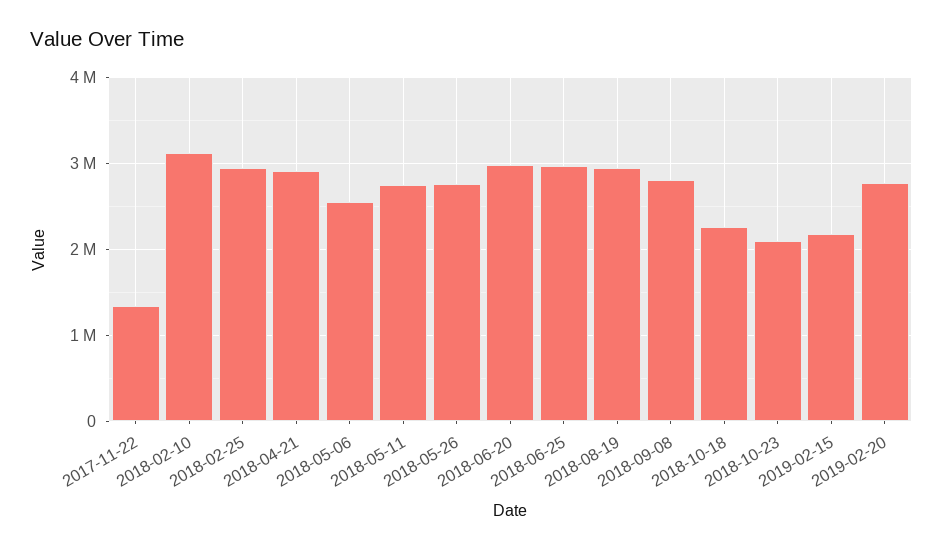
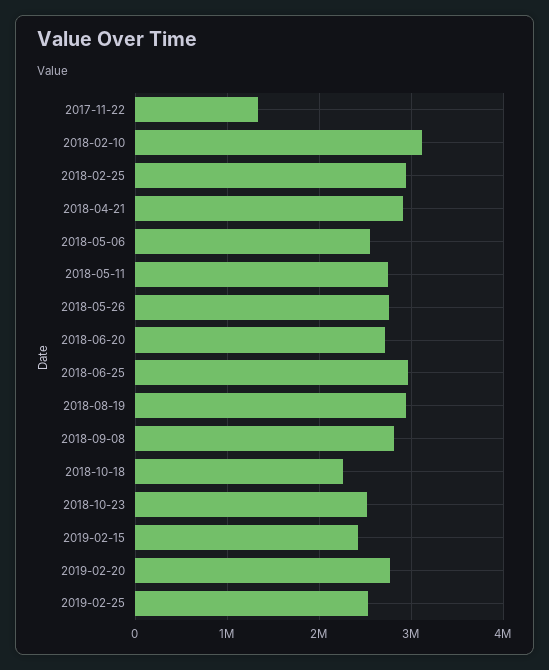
2018-06-20: 3000000 -> 2700000
2018-10-23: 2100000 -> 2500000
2019-02-15: 2200000 -> 2400000
2019-02-25: none -> 2500000

